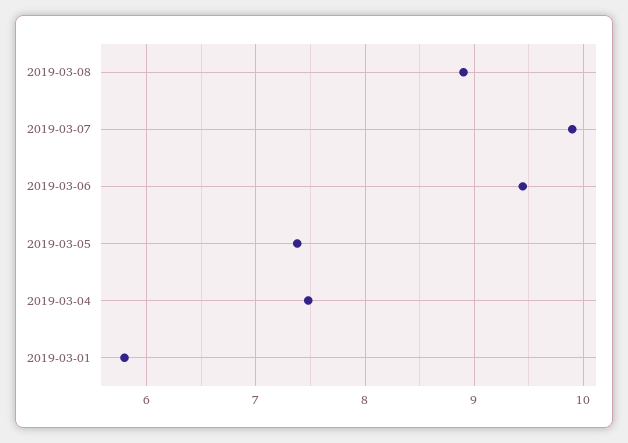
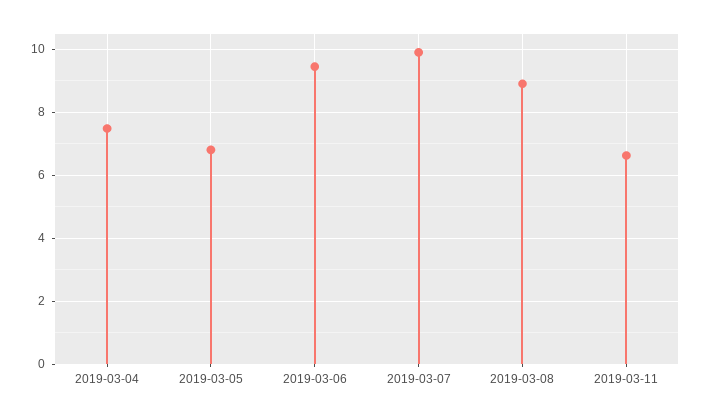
2019-03-05: 7.4 -> 6.8
2019-03-01: 5.8 -> none
2019-03-11: none -> 6.6

